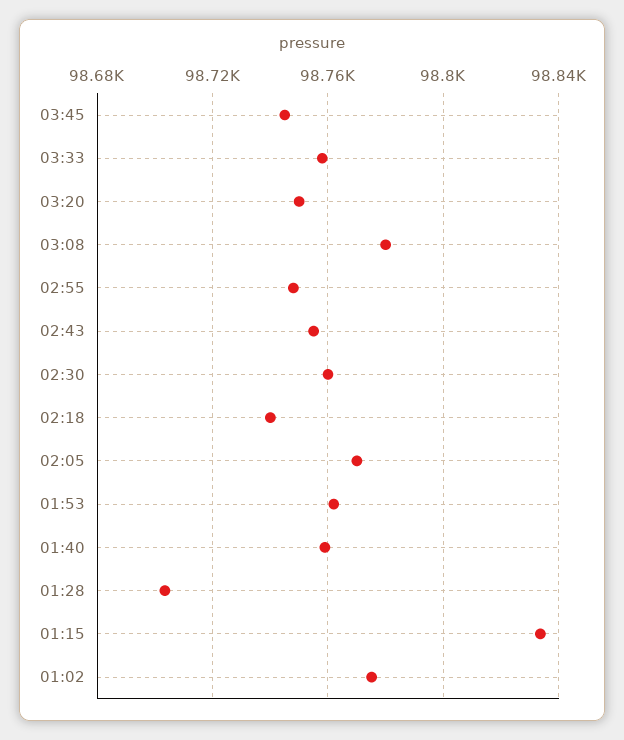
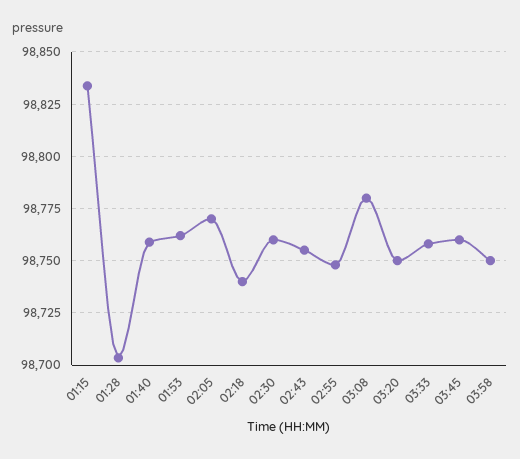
03:45: 98745 -> 98760
01:02: 98775 -> none
03:58: none -> 98750

